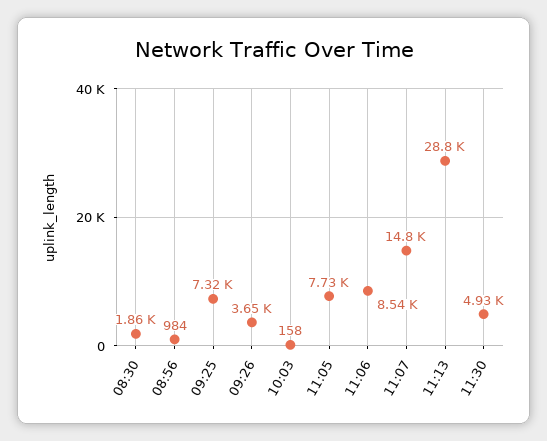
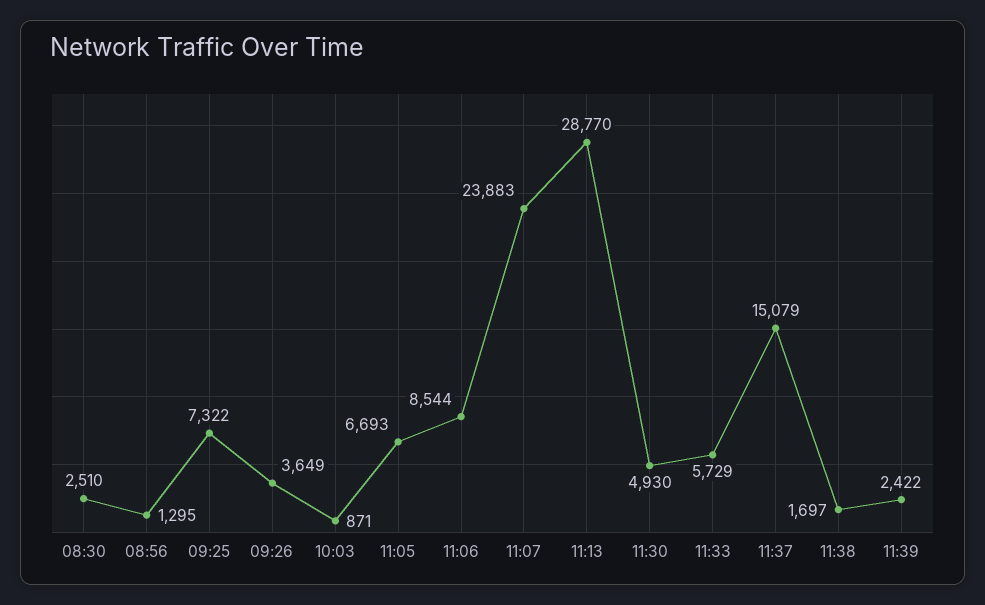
08:30: 1860 -> 2510
08:56: 984 -> 1295
10:03: 158 -> 871
11:05: 7730 -> 6693
11:07: 14800 -> 23883
11:33: none -> 5729
11:37: none -> 15079
11:38: none -> 1697
11:39: none -> 2422

